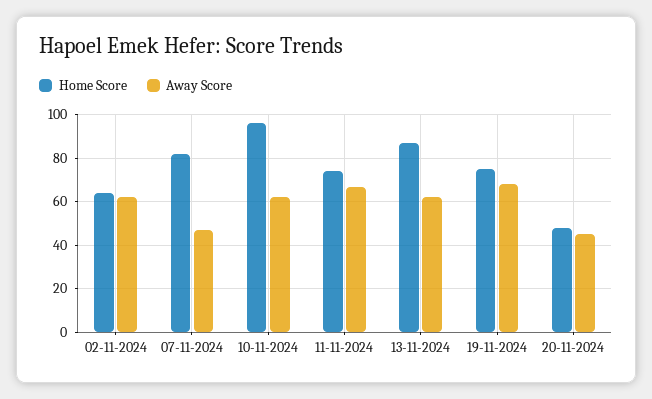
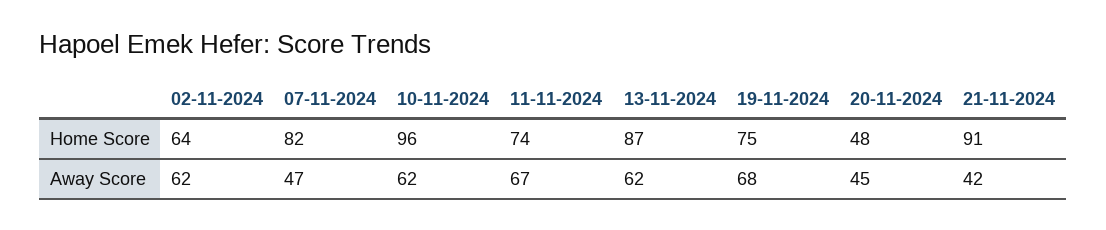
Home Score, 21-11-2024: none -> 91
Away Score, 21-11-2024: none -> 42

